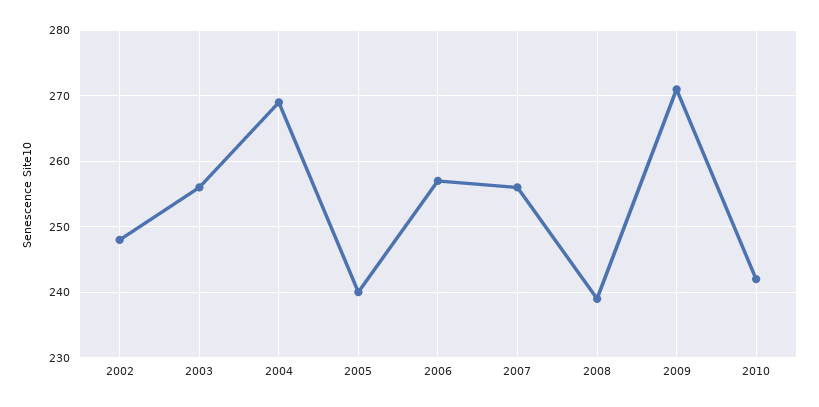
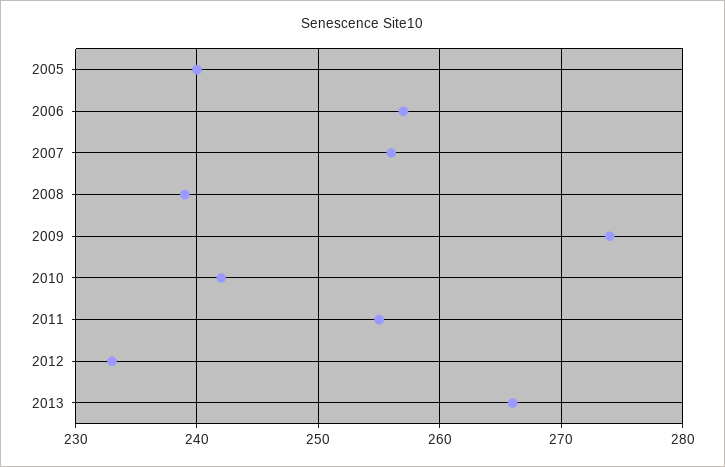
2002: 248 -> none
2003: 256 -> none
2004: 269 -> none
2009: 271 -> 274
2011: none -> 255
2012: none -> 233
2013: none -> 266

